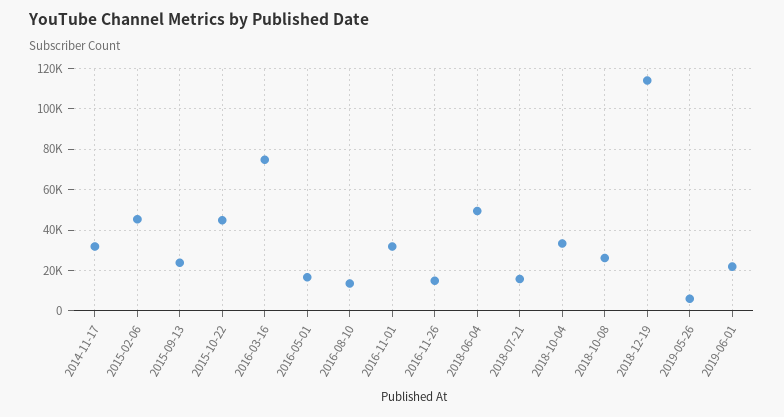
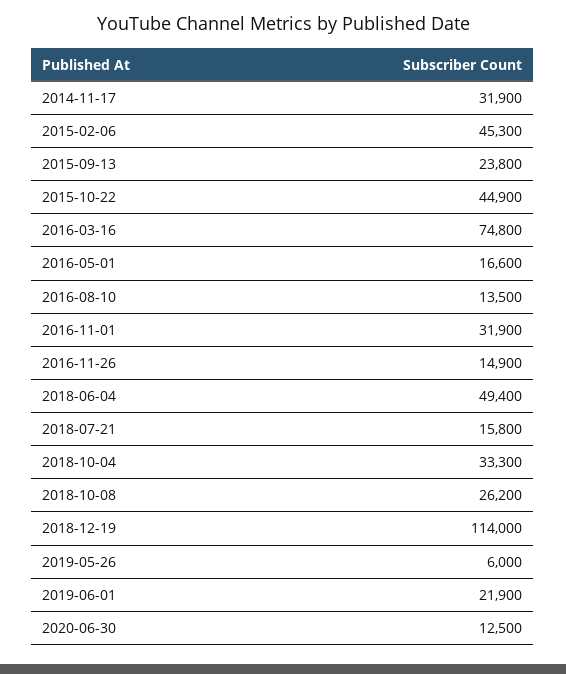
2020-06-30: none -> 12500

